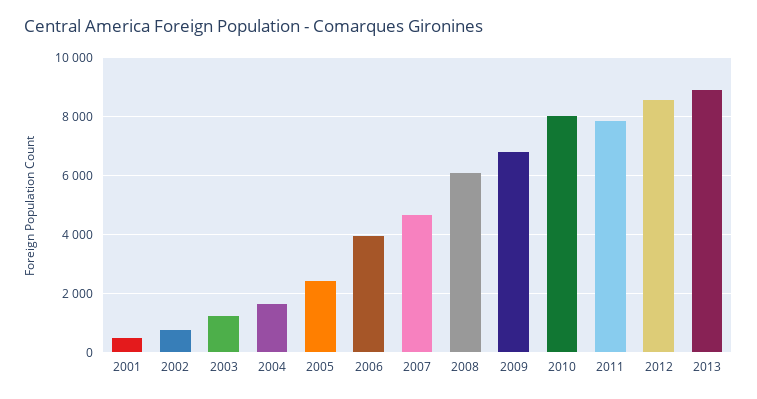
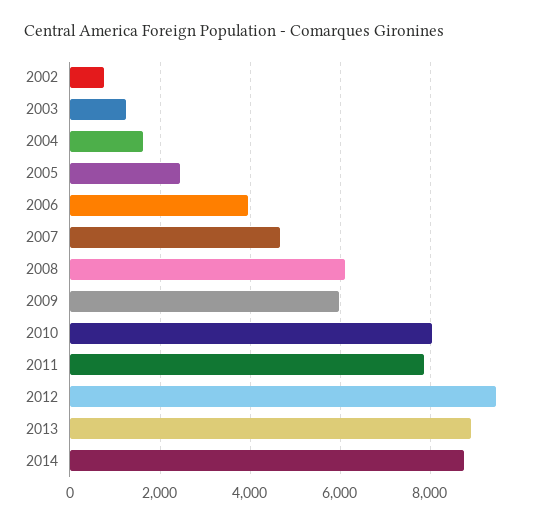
2001: 500 -> none
2009: 6750 -> 6000
2012: 8500 -> 9400
2014: none -> 8800

